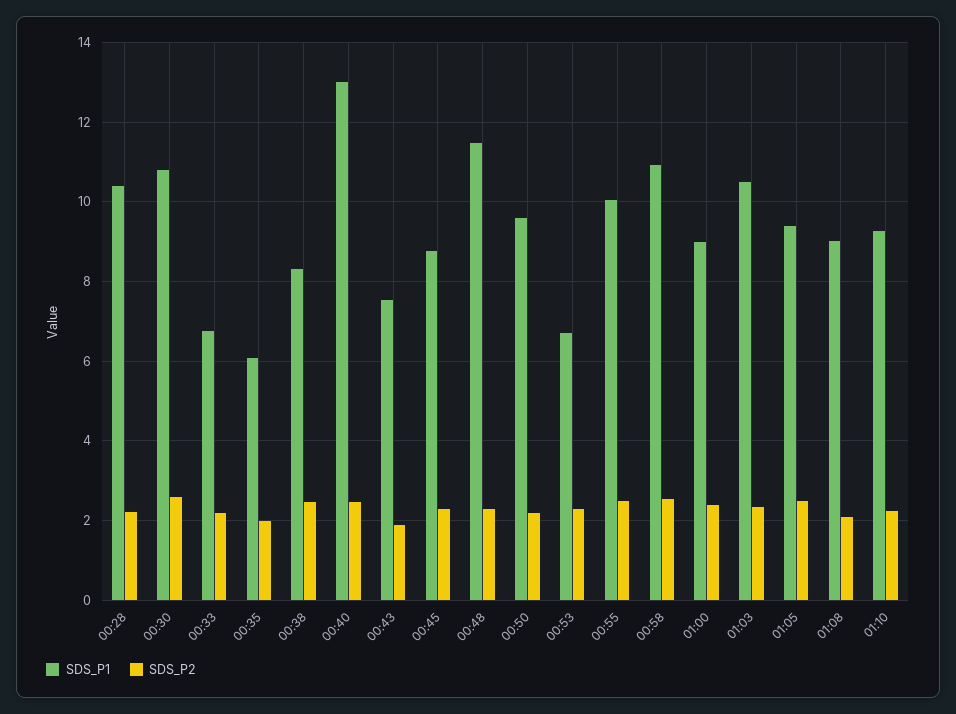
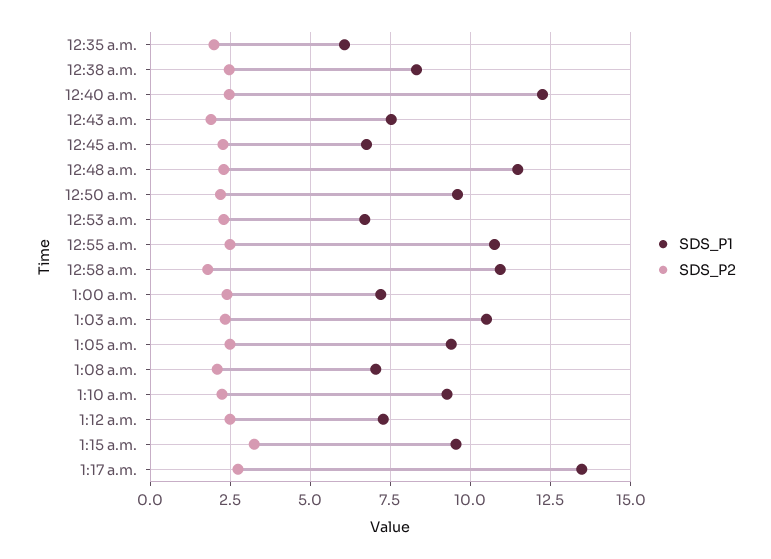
SDS_P1, 00:28: 10.4 -> none
SDS_P2, 00:28: 2.2 -> none
SDS_P1, 00:30: 10.8 -> none
SDS_P2, 00:30: 2.6 -> none
SDS_P1, 00:33: 6.8 -> none
SDS_P2, 00:33: 2.2 -> none
SDS_P1, 00:40: 13 -> 12.25
SDS_P1, 00:45: 8.8 -> 6.75
SDS_P1, 00:55: 10 -> 10.75
SDS_P2, 00:58: 2.6 -> 1.75
SDS_P1, 01:00: 9 -> 7.25
SDS_P1, 01:08: 9 -> 7
SDS_P1, 1:12 a.m.: none -> 7.25
SDS_P2, 1:12 a.m.: none -> 2.5
SDS_P1, 1:15 a.m.: none -> 9.5
SDS_P2, 1:15 a.m.: none -> 3.25
SDS_P1, 1:17 a.m.: none -> 13.5
SDS_P2, 1:17 a.m.: none -> 2.75

